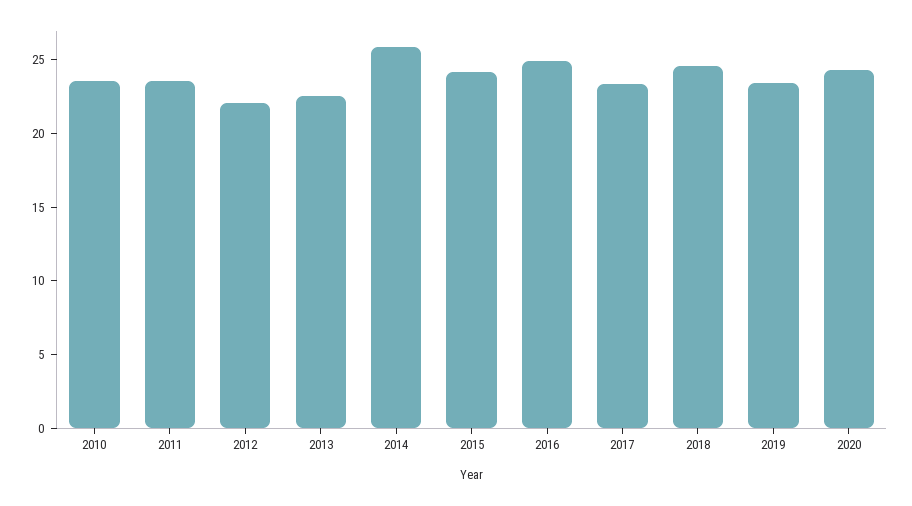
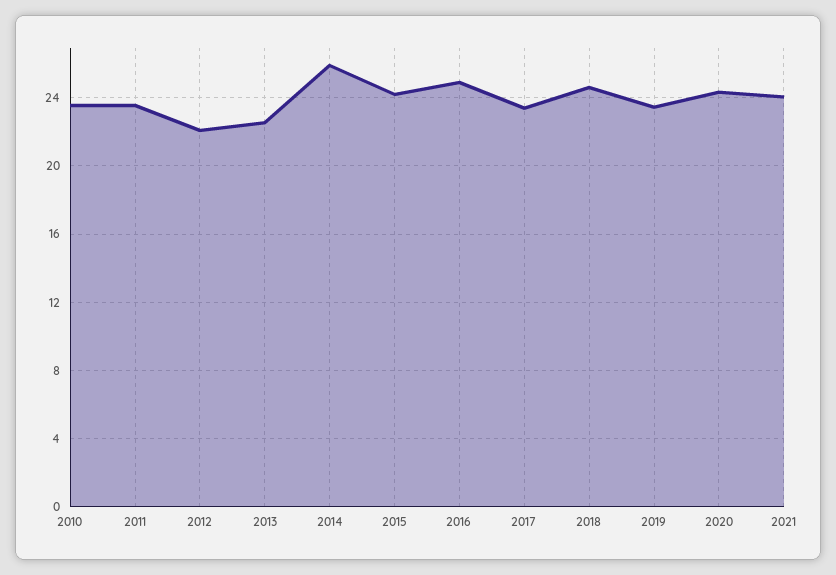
2021: none -> 24

